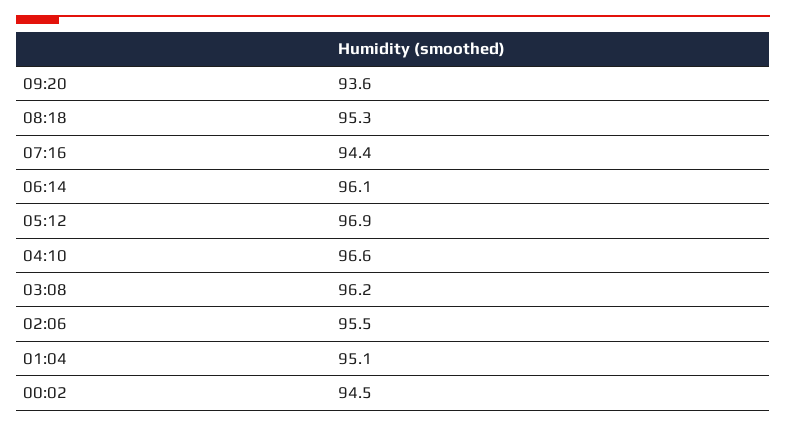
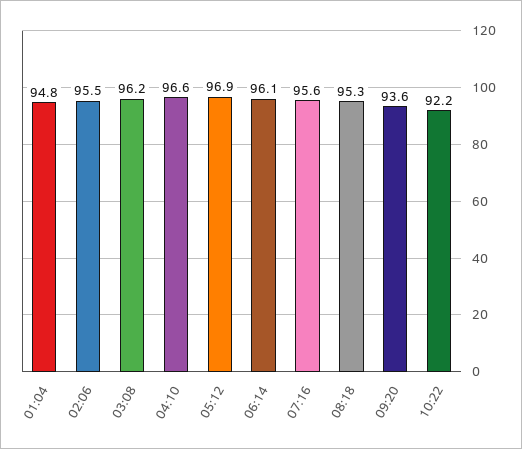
07:16: 94.4 -> 95.6
01:04: 95.1 -> 94.8
00:02: 94.5 -> none
10:22: none -> 92.2

